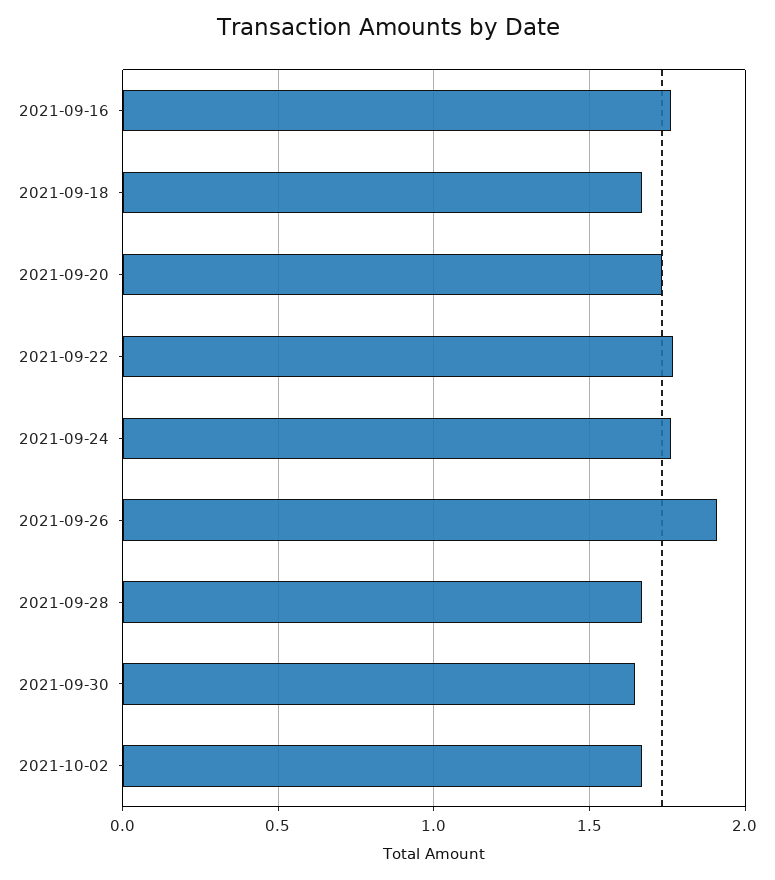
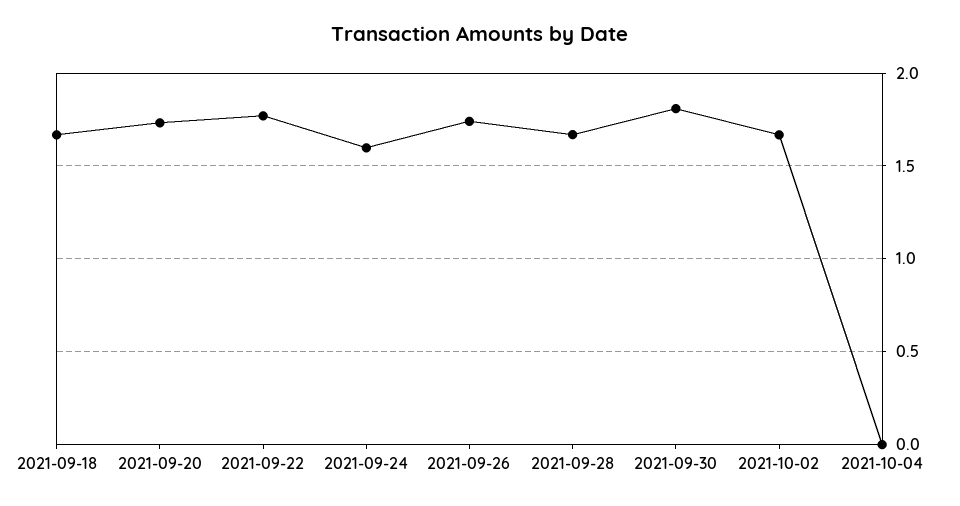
2021-09-16: 1.75 -> none
2021-09-24: 1.75 -> 1.6
2021-09-26: 1.9 -> 1.75
2021-09-30: 1.65 -> 1.8
2021-10-04: none -> 0

